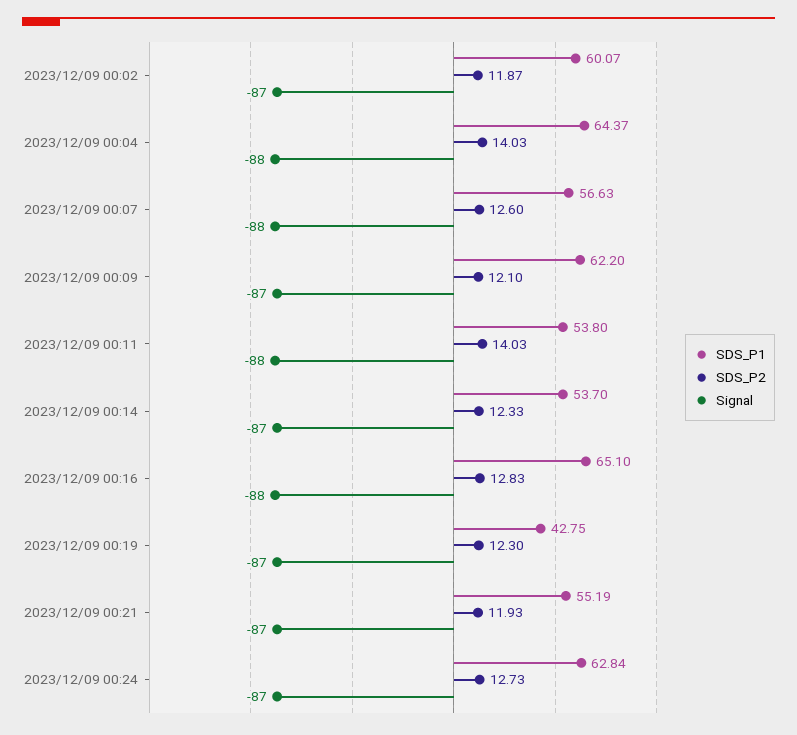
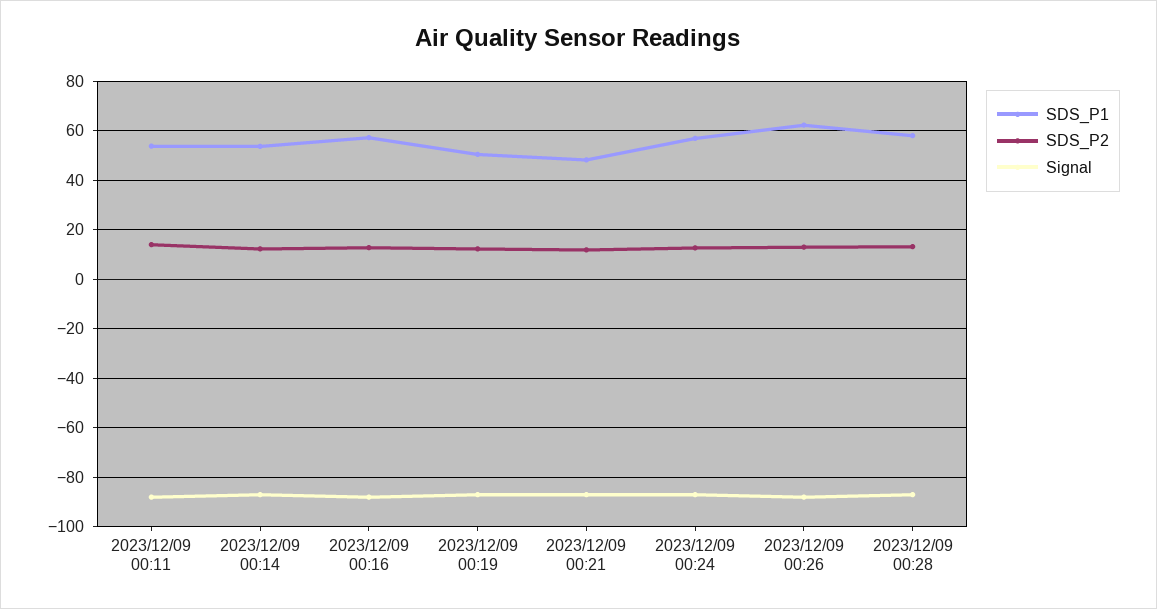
SDS_P1, 2023/12/09 00:02: 60.07 -> none
SDS_P2, 2023/12/09 00:02: 11.87 -> none
Signal, 2023/12/09 00:02: -87 -> none
SDS_P1, 2023/12/09 00:04: 64.37 -> none
SDS_P2, 2023/12/09 00:04: 14.03 -> none
Signal, 2023/12/09 00:04: -88 -> none
SDS_P1, 2023/12/09 00:07: 56.63 -> none
SDS_P2, 2023/12/09 00:07: 12.6 -> none
Signal, 2023/12/09 00:07: -88 -> none
SDS_P1, 2023/12/09 00:09: 62.2 -> none
SDS_P2, 2023/12/09 00:09: 12.1 -> none
Signal, 2023/12/09 00:09: -87 -> none
SDS_P1, 2023/12/09 00:16: 65.1 -> 57.5
SDS_P1, 2023/12/09 00:19: 42.75 -> 50
SDS_P1, 2023/12/09 00:21: 55.19 -> 47.5
SDS_P1, 2023/12/09 00:24: 62.84 -> 57.5
SDS_P1, 2023/12/09 00:26: none -> 62.5
SDS_P2, 2023/12/09 00:26: none -> 12.5
Signal, 2023/12/09 00:26: none -> -87.5
SDS_P1, 2023/12/09 00:28: none -> 57.5
SDS_P2, 2023/12/09 00:28: none -> 12.5
Signal, 2023/12/09 00:28: none -> -87.5

